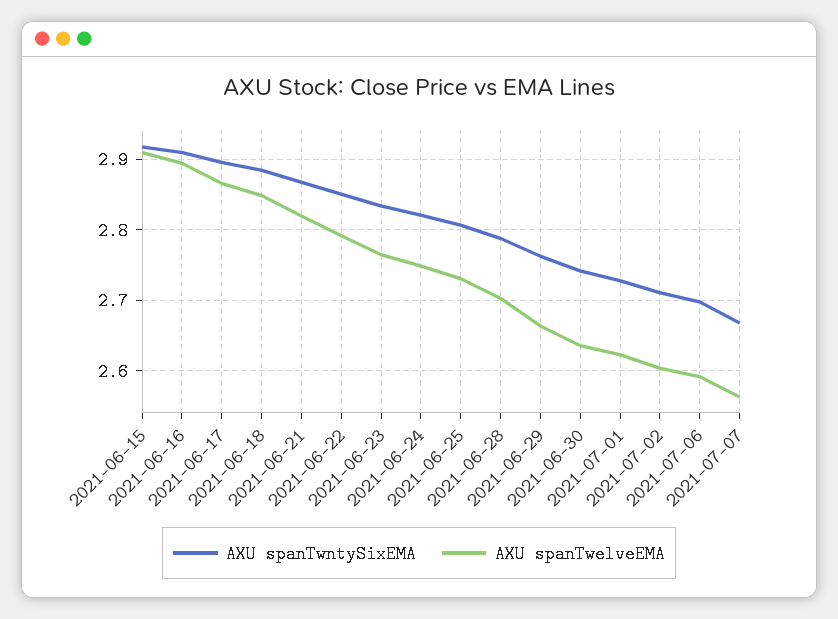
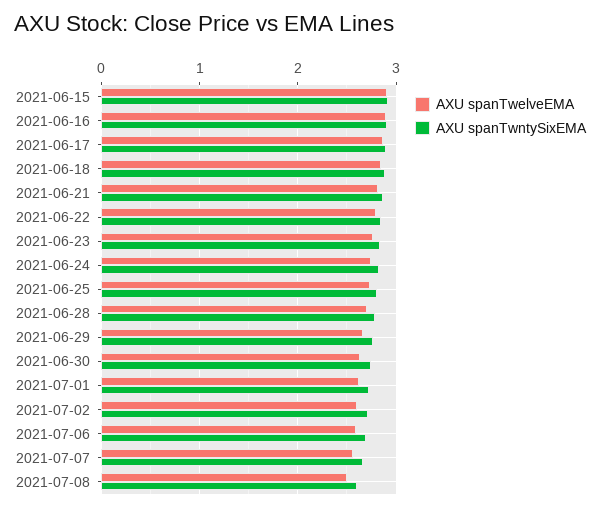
AXU spanTwelveEMA, 2021-07-08: none -> 2.5
AXU spanTwntySixEMA, 2021-07-08: none -> 2.6

